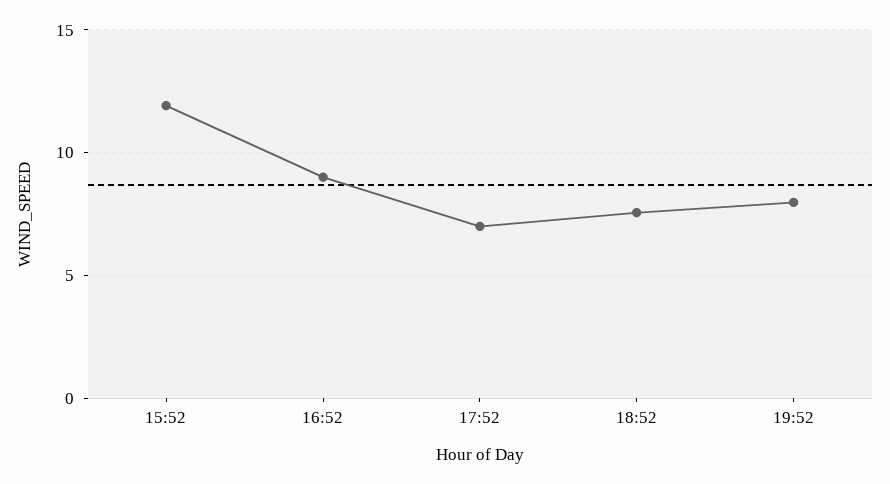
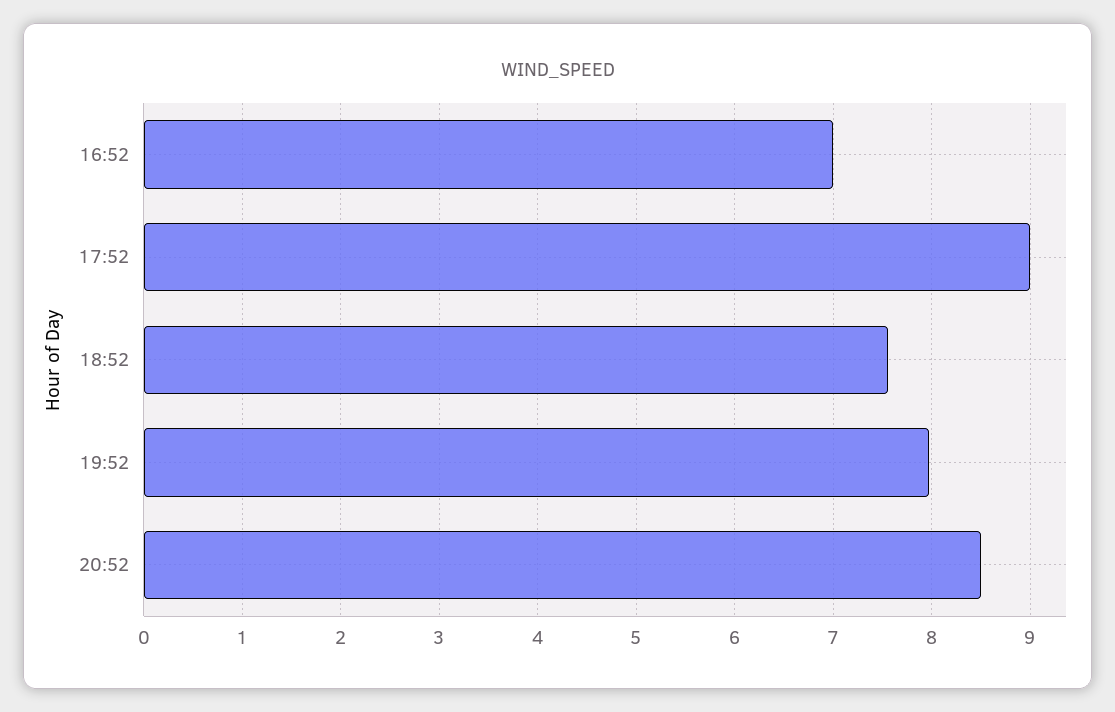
15:52: 12 -> none
16:52: 9 -> 7
17:52: 7 -> 9
20:52: none -> 8.5

